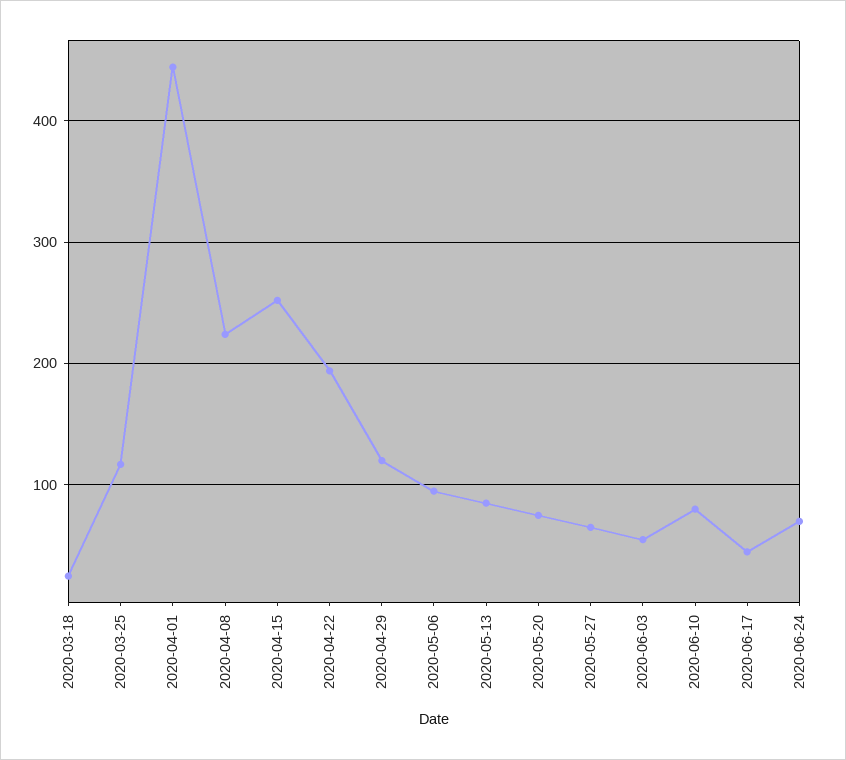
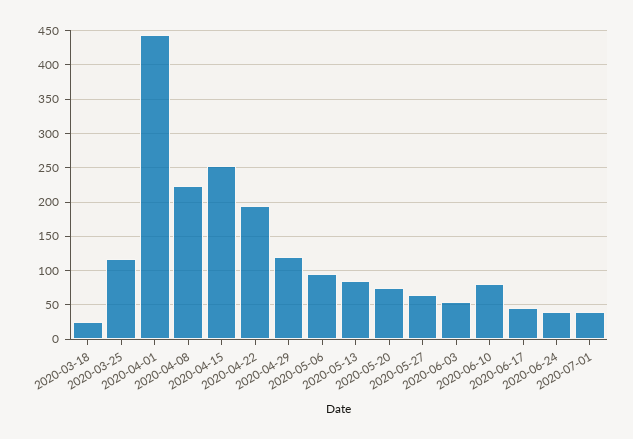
2020-06-24: 70 -> 40
2020-07-01: none -> 40

